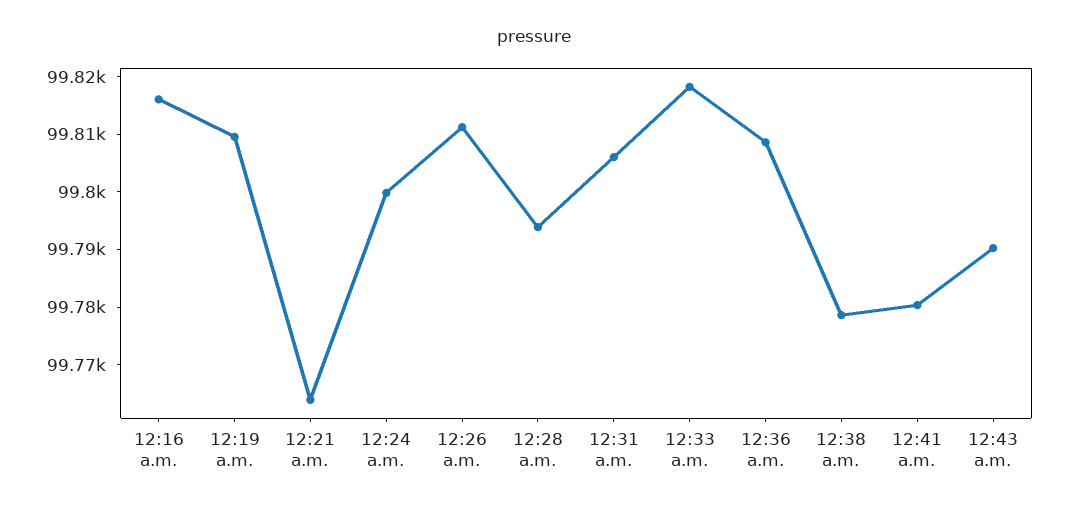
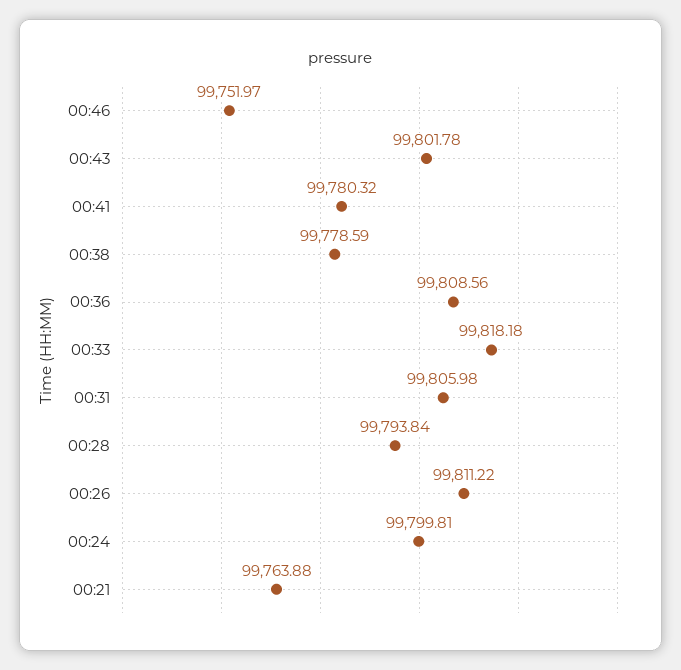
12:16 a.m.: 99816 -> none
12:19 a.m.: 99810 -> none
12:43 a.m.: 99790 -> 99801.78
00:46: none -> 99751.97

